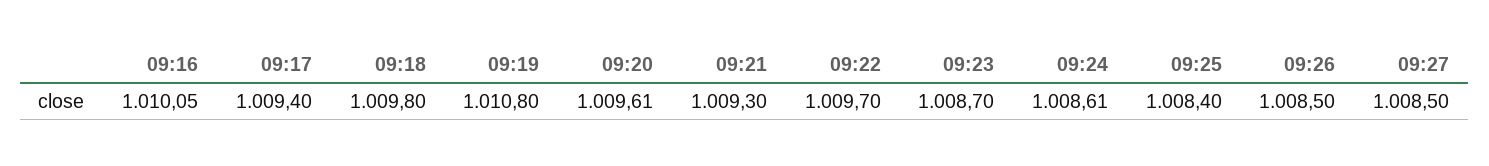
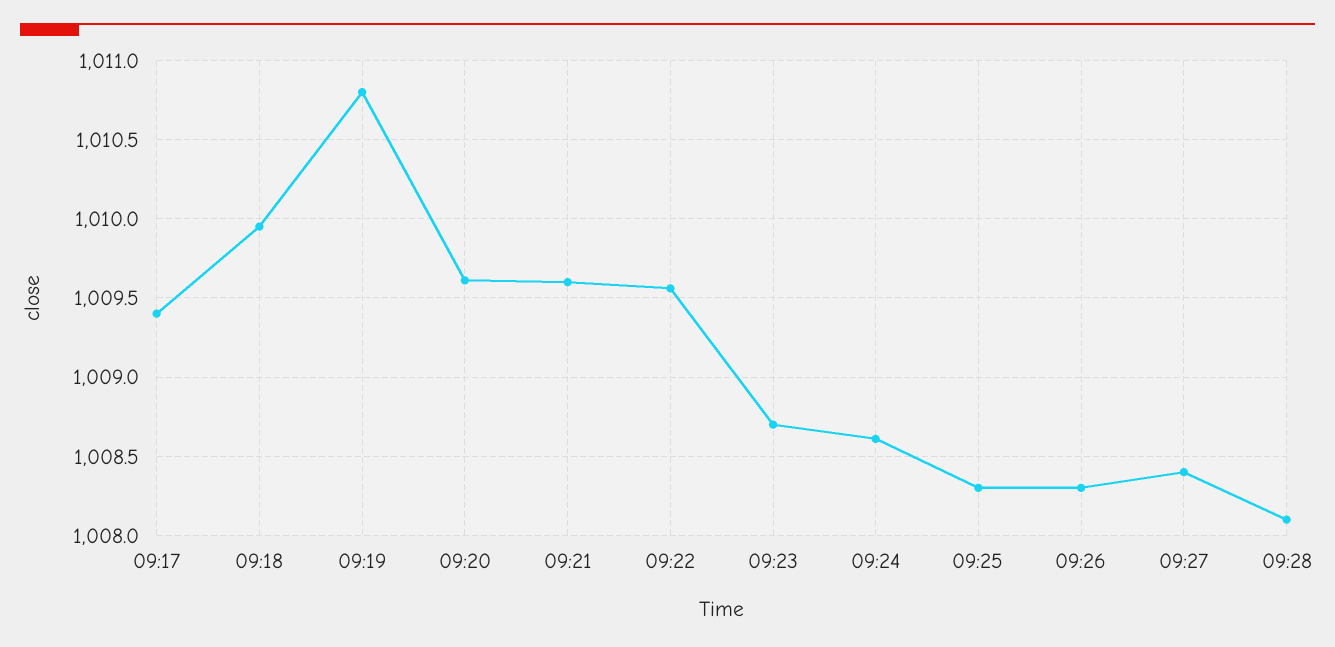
09:16: 1010.05 -> none
09:18: 1009.8 -> 1009.95
09:21: 1009.3 -> 1009.6
09:22: 1009.7 -> 1009.55
09:25: 1008.4 -> 1008.3
09:26: 1008.5 -> 1008.3
09:27: 1008.5 -> 1008.4
09:28: none -> 1008.1

